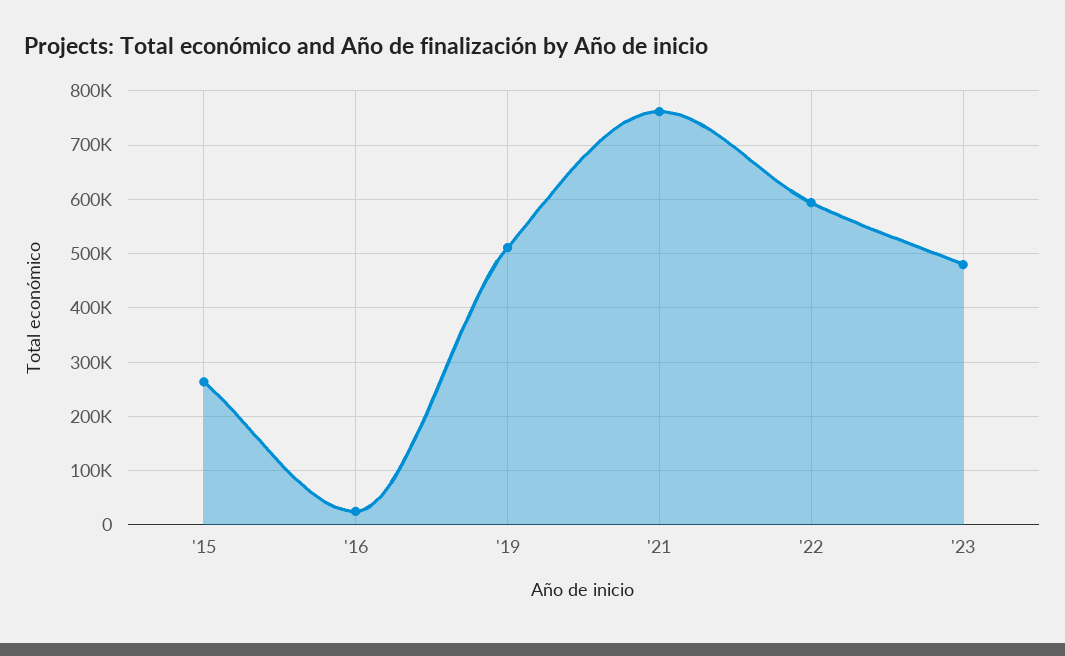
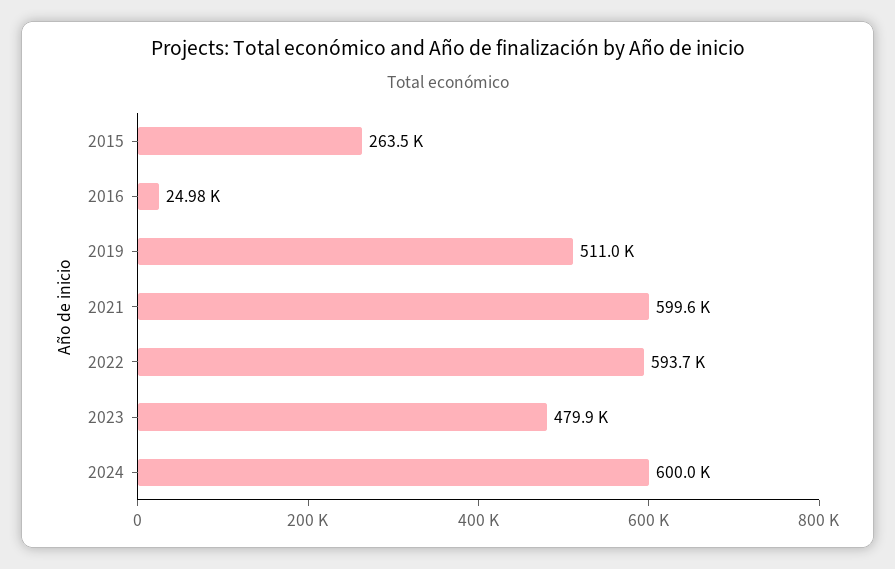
'21: 760000 -> 599600
2024: none -> 600000

